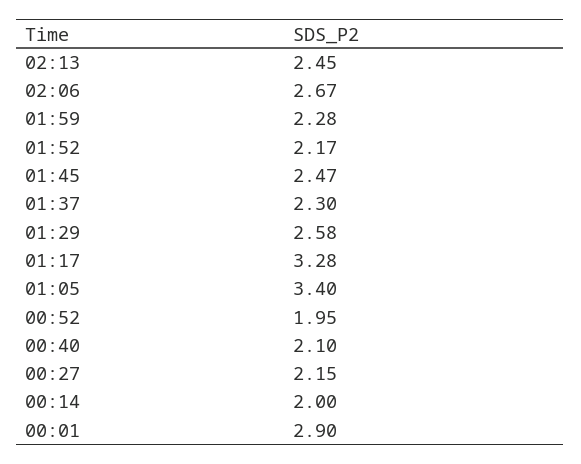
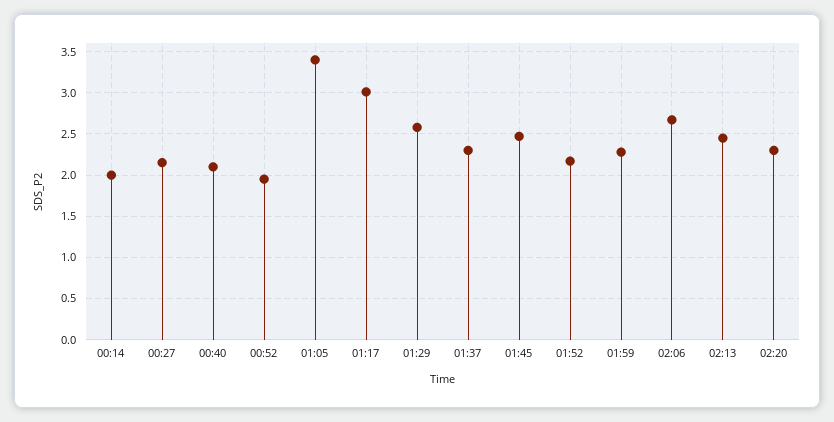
01:17: 3.28 -> 3
00:01: 2.9 -> none
02:20: none -> 2.3

